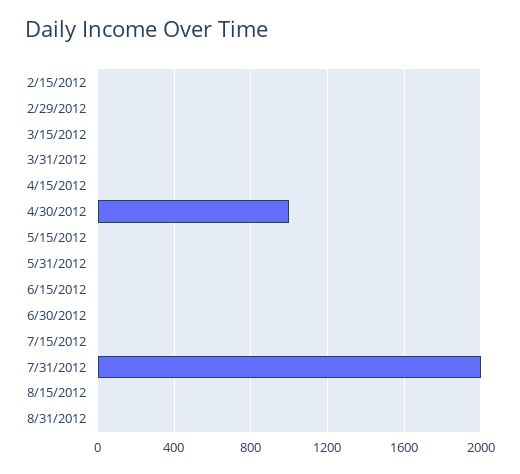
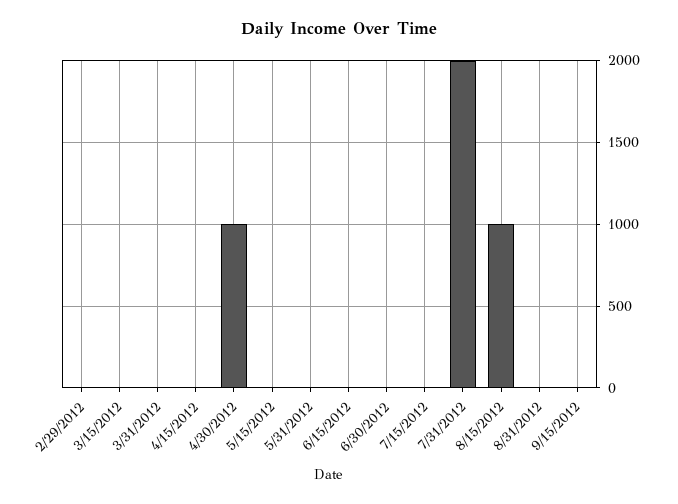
2/15/2012: 0 -> none
8/15/2012: 0 -> 1000
9/15/2012: none -> 0

